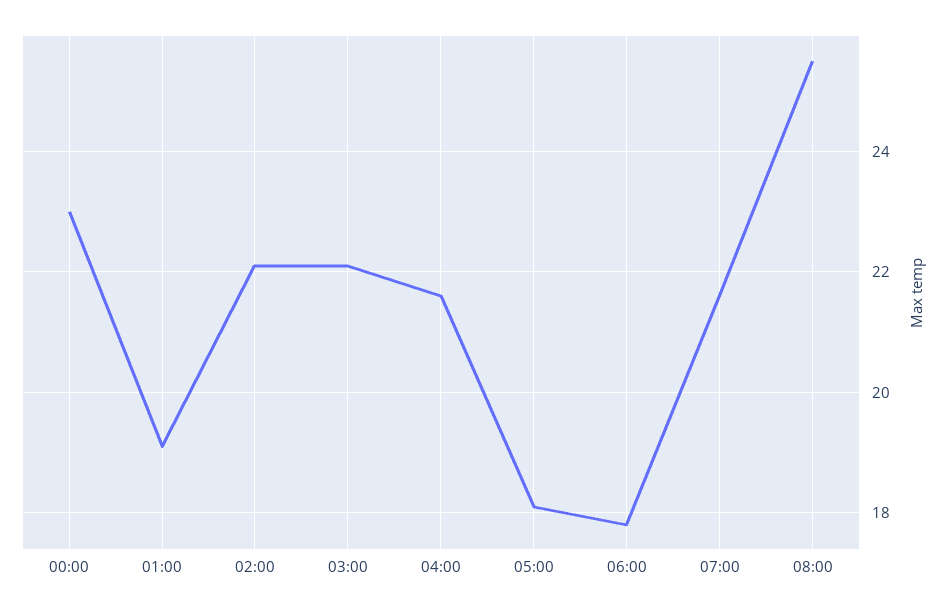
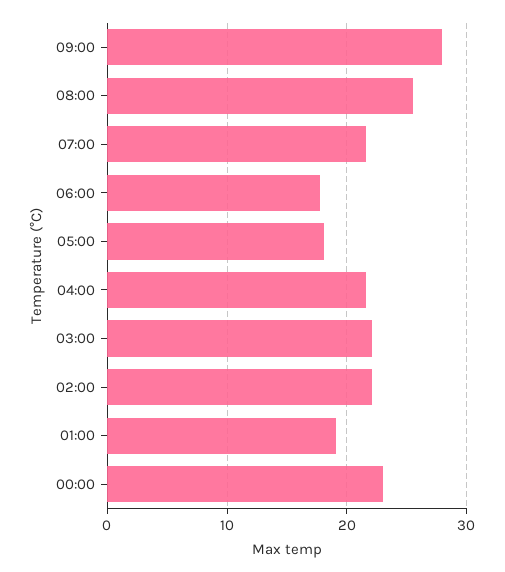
09:00: none -> 28

